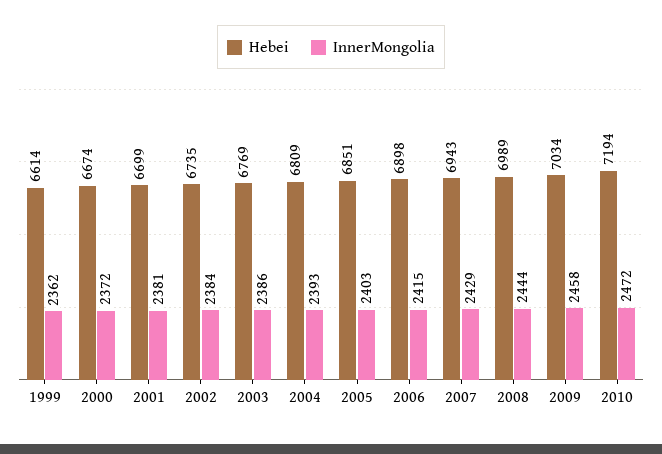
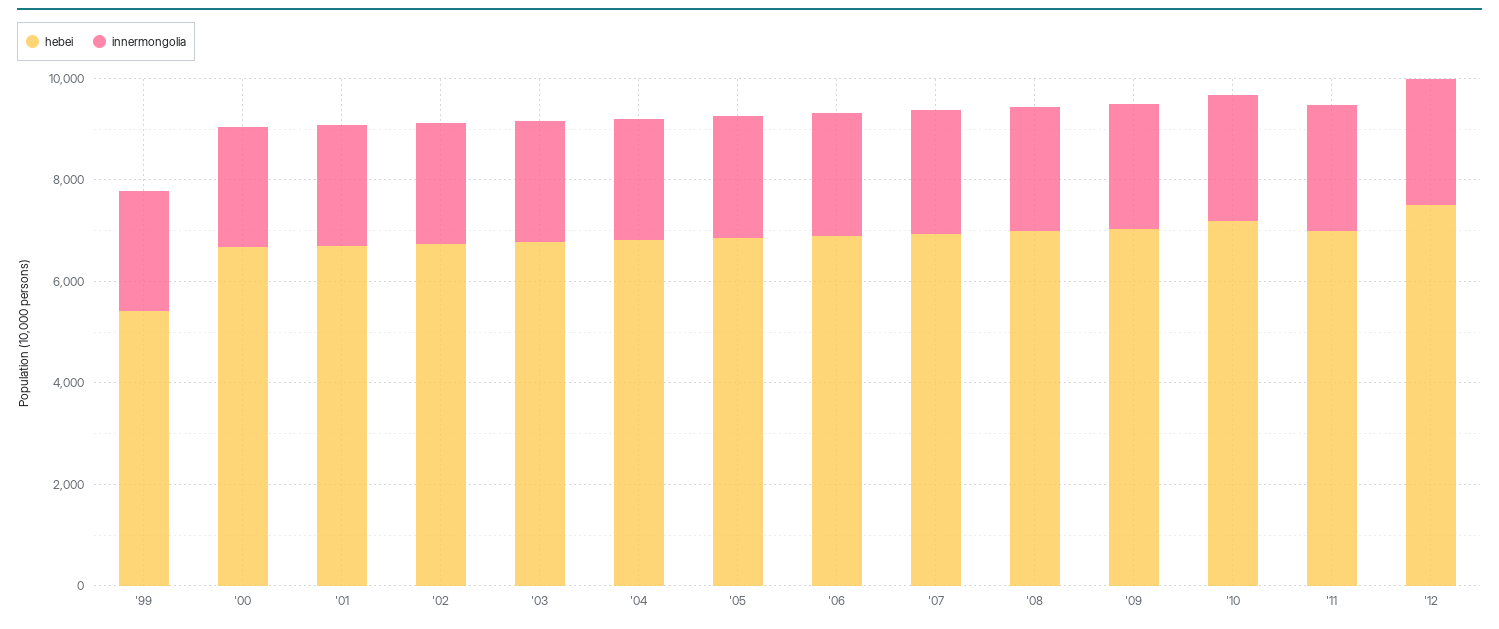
Hebei, 1999: 6614 -> 5500
Hebei, '11: none -> 7000
InnerMongolia, '11: none -> 2500
Hebei, '12: none -> 7500
InnerMongolia, '12: none -> 2500

